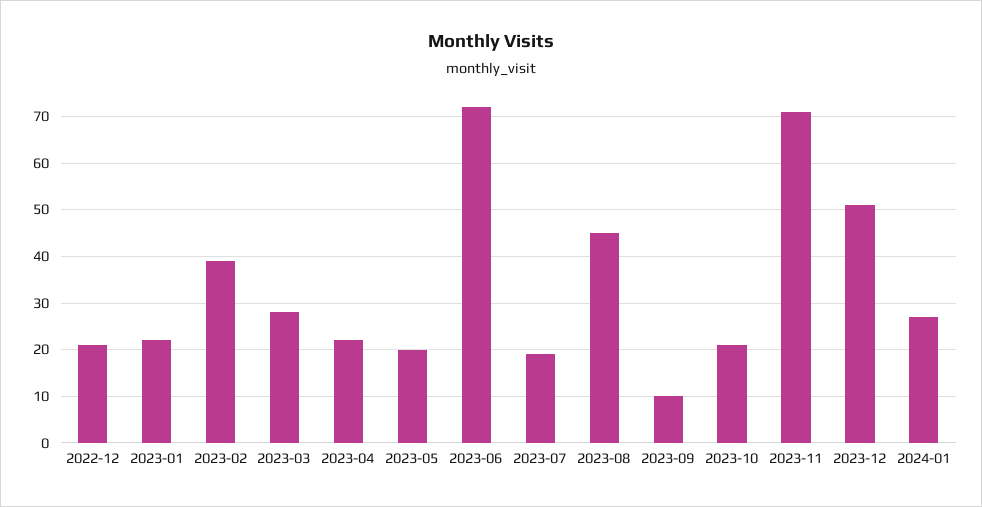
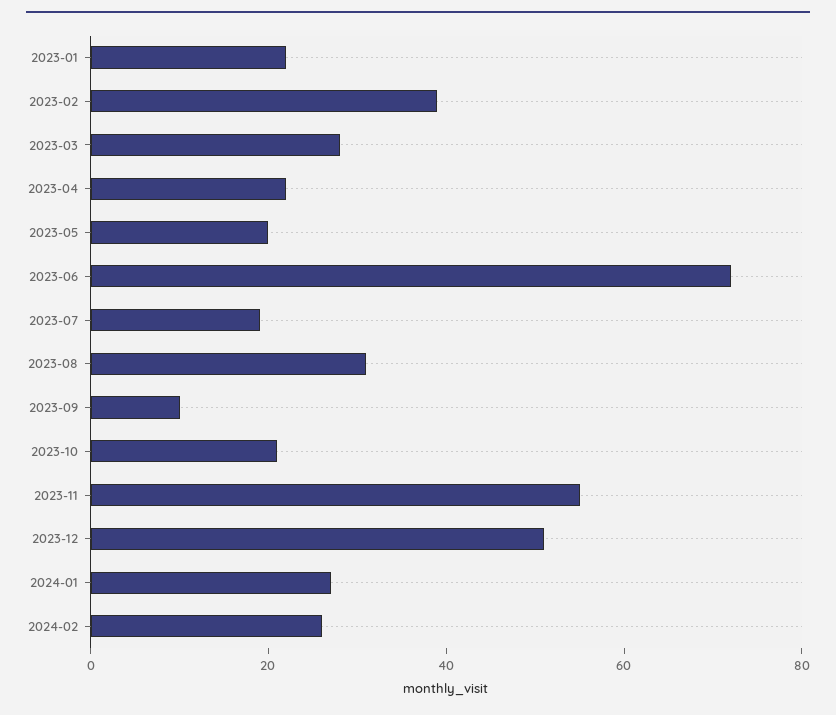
2022-12: 20 -> none
2023-08: 45 -> 30
2023-11: 70 -> 55
2024-02: none -> 25

